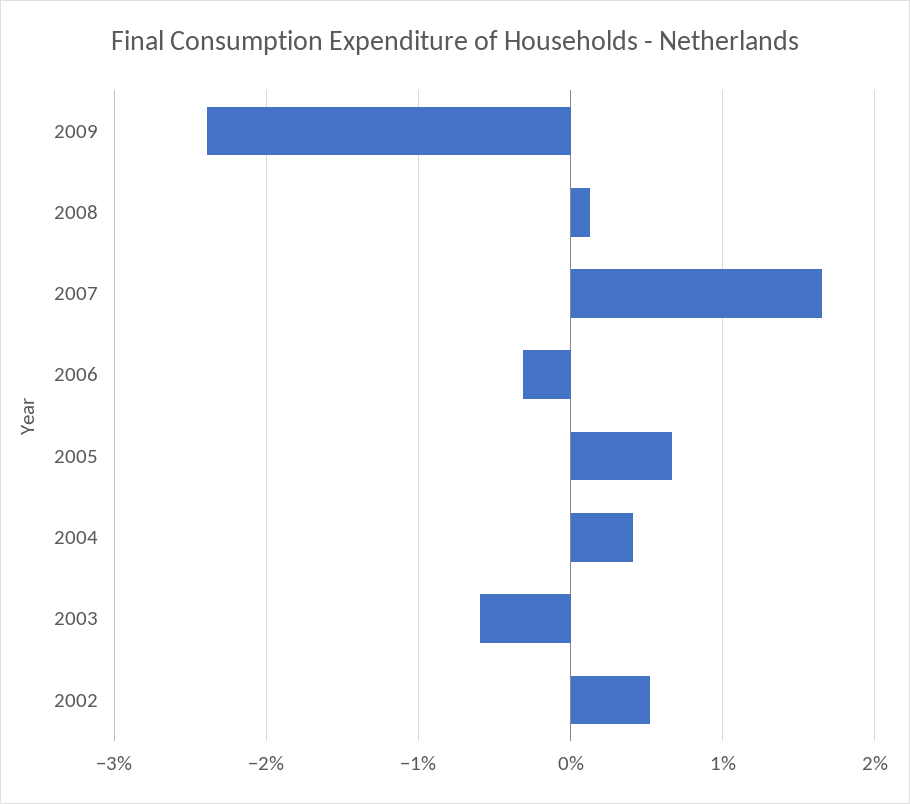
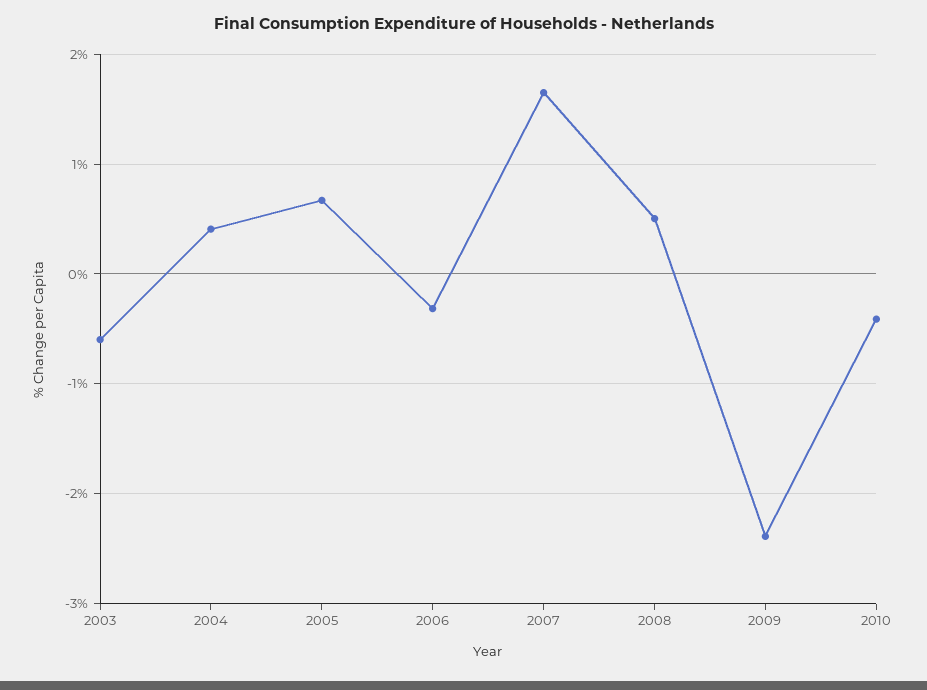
2008: 0.1 -> 0.5
2002: 0.5 -> none
2010: none -> -0.4

